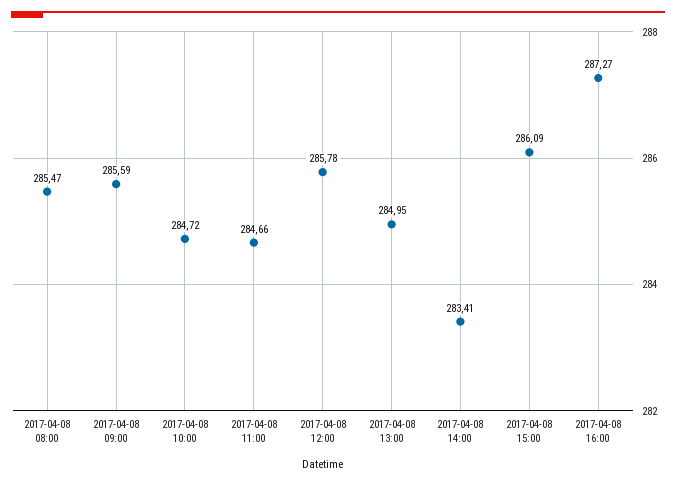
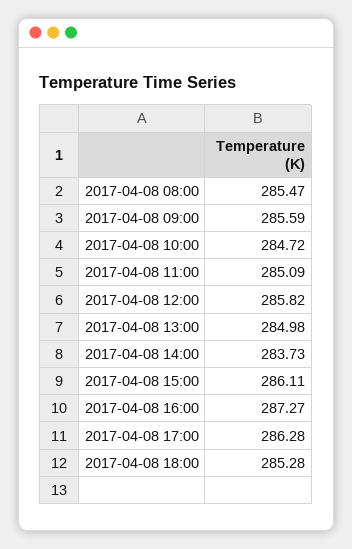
2017-04-08 11:00: 284.66 -> 285.09
2017-04-08 12:00: 285.78 -> 285.82
2017-04-08 13:00: 284.95 -> 284.98
2017-04-08 14:00: 283.41 -> 283.73
2017-04-08 15:00: 286.09 -> 286.11
2017-04-08 17:00: none -> 286.28
2017-04-08 18:00: none -> 285.28

